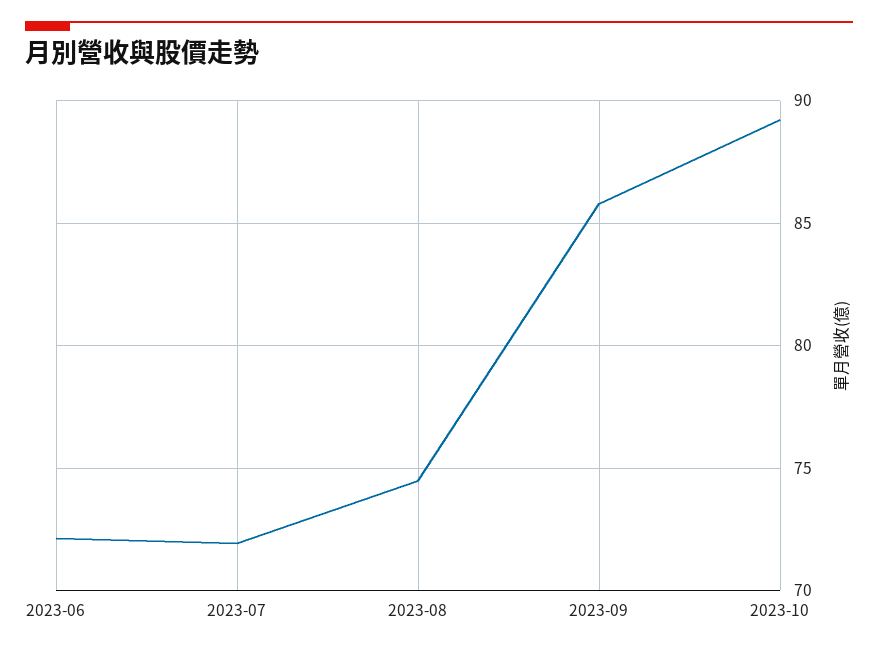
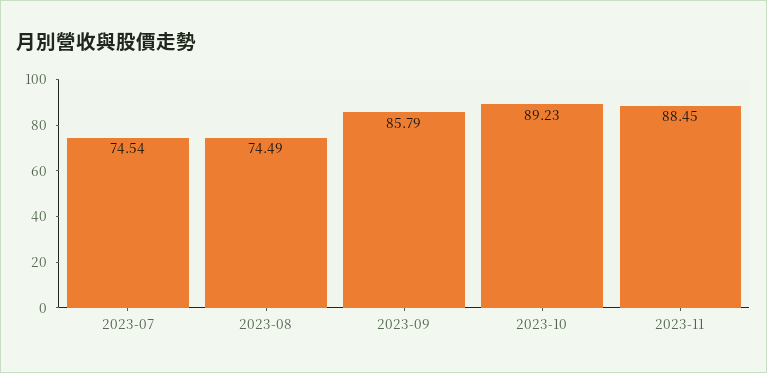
2023-06: 72 -> none
2023-07: 72 -> 74.54
2023-11: none -> 88.45

